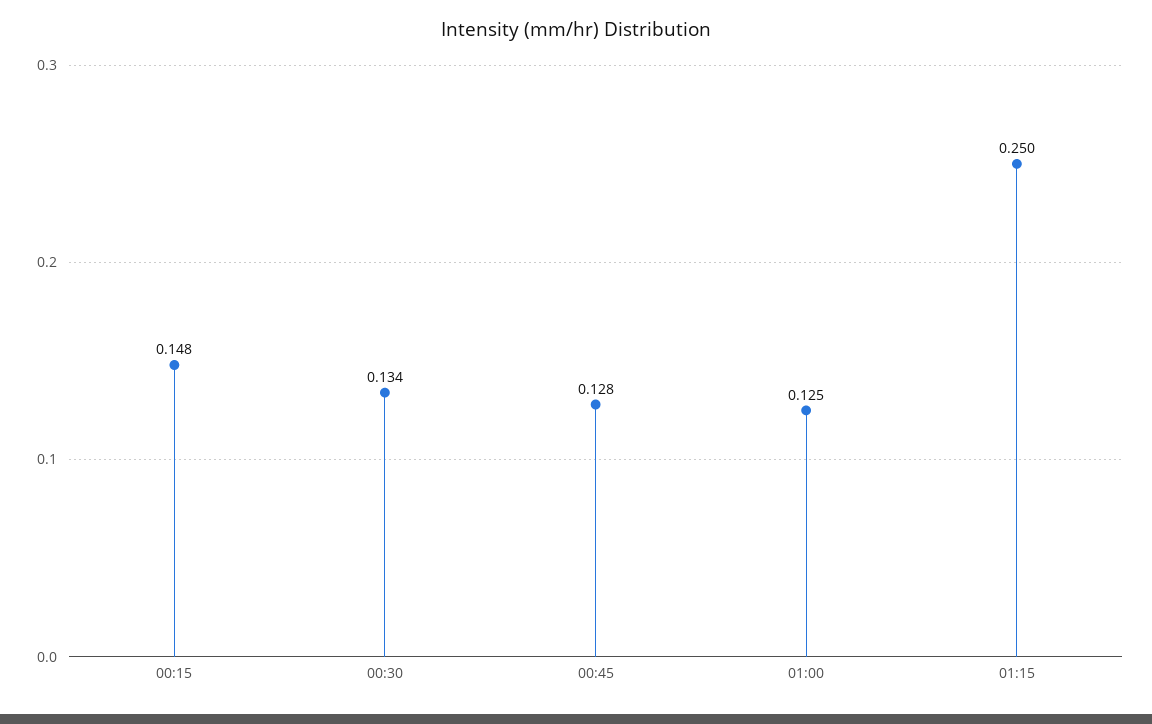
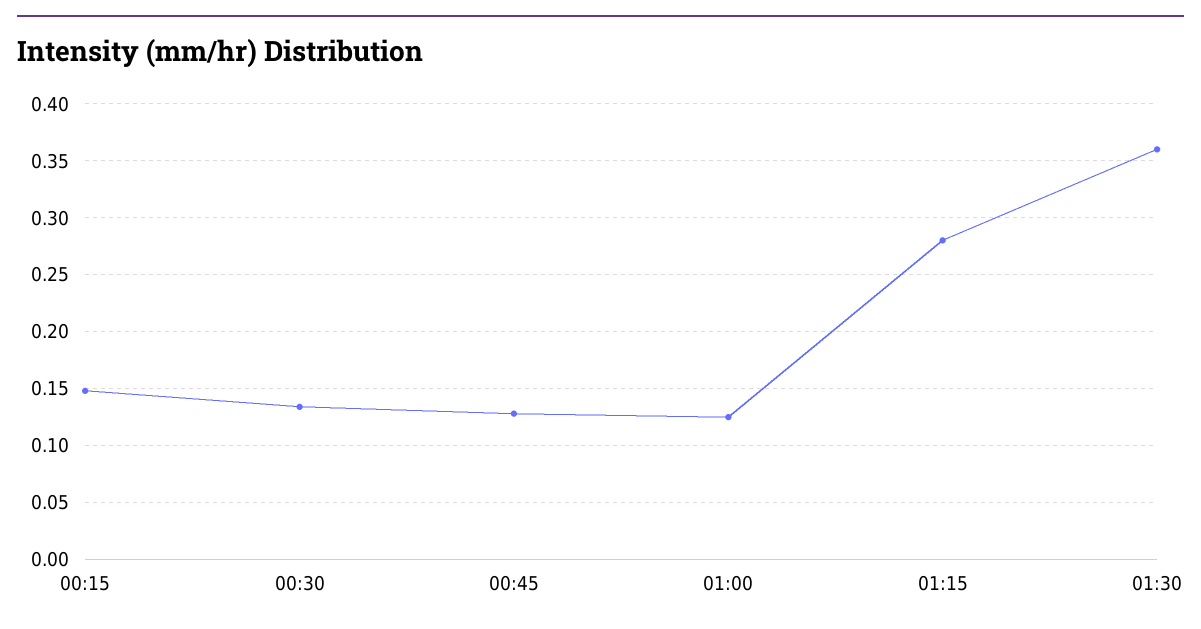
01:15: 0.25 -> 0.28
01:30: none -> 0.36

